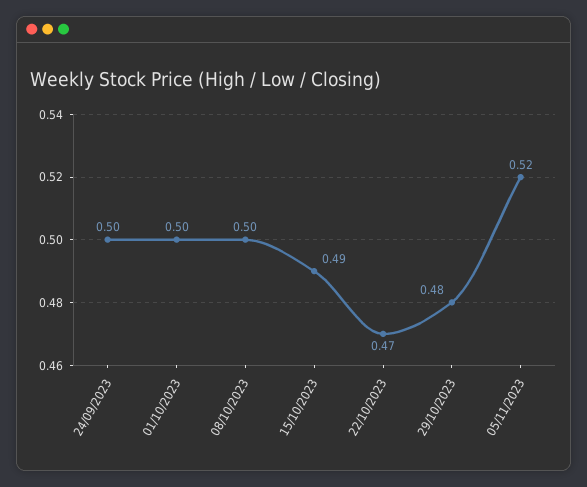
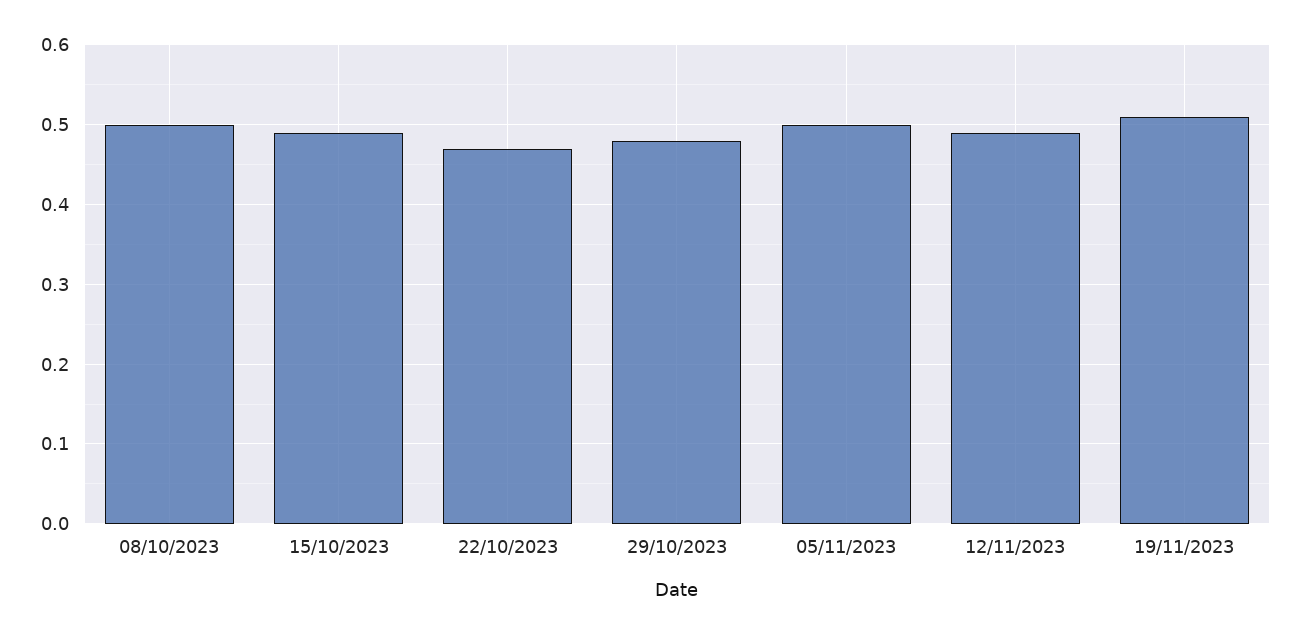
24/09/2023: 0.5 -> none
01/10/2023: 0.5 -> none
05/11/2023: 0.52 -> 0.5
12/11/2023: none -> 0.49
19/11/2023: none -> 0.51

